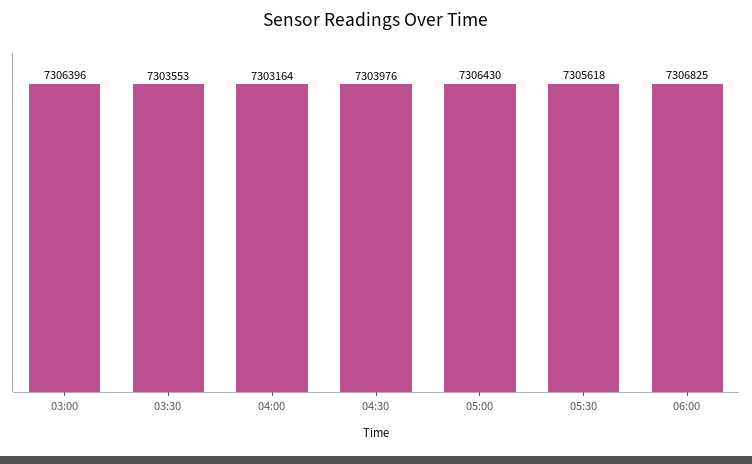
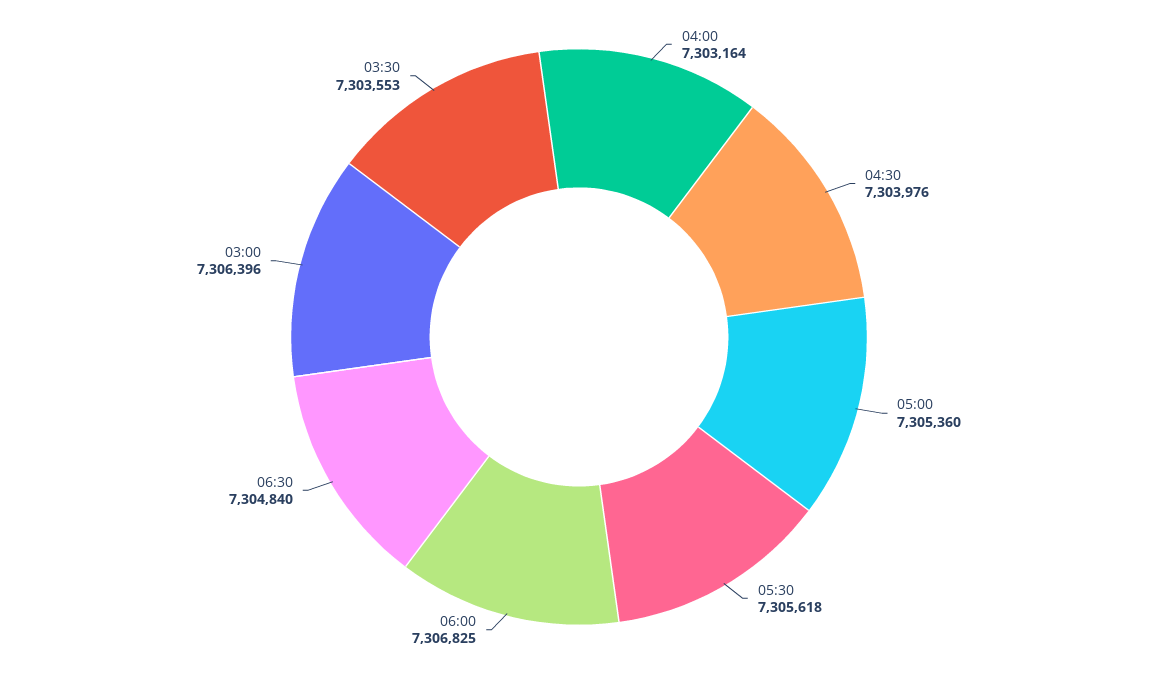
05:00: 7306430 -> 7305360
06:30: none -> 7304840

